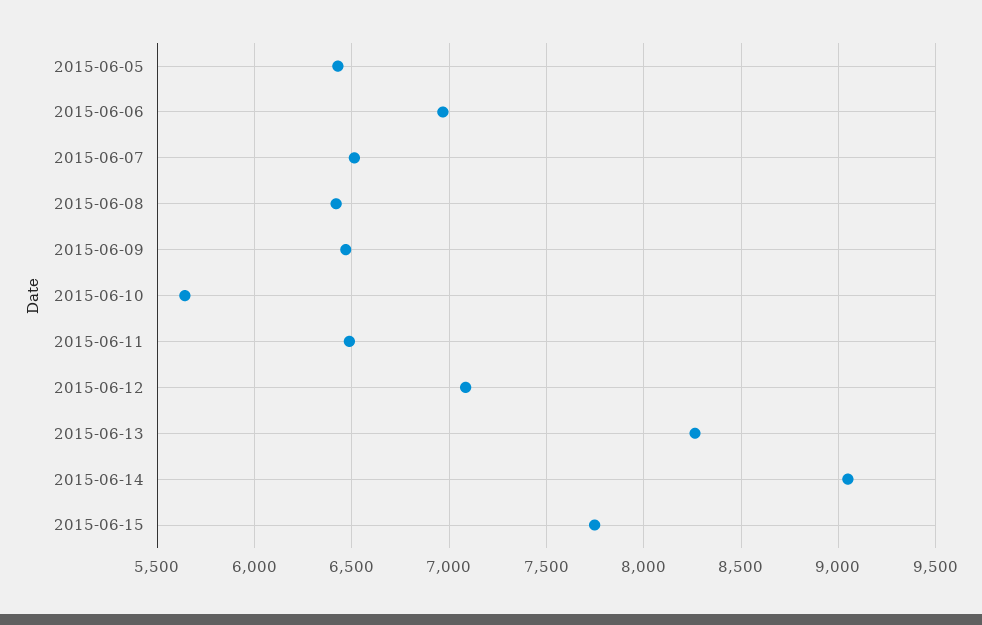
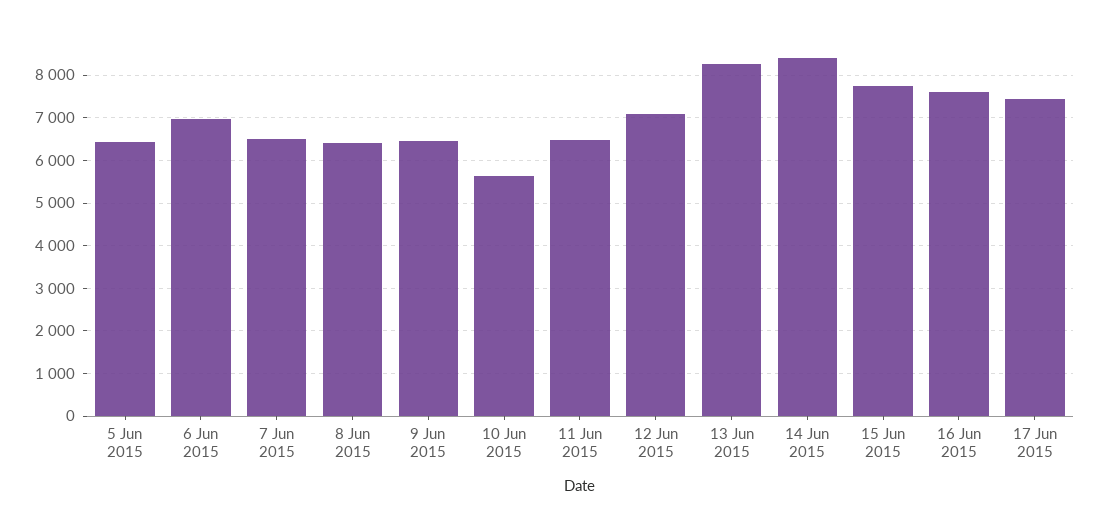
2015-06-14: 9050 -> 8400
16 Jun 2015: none -> 7600
17 Jun 2015: none -> 7400

